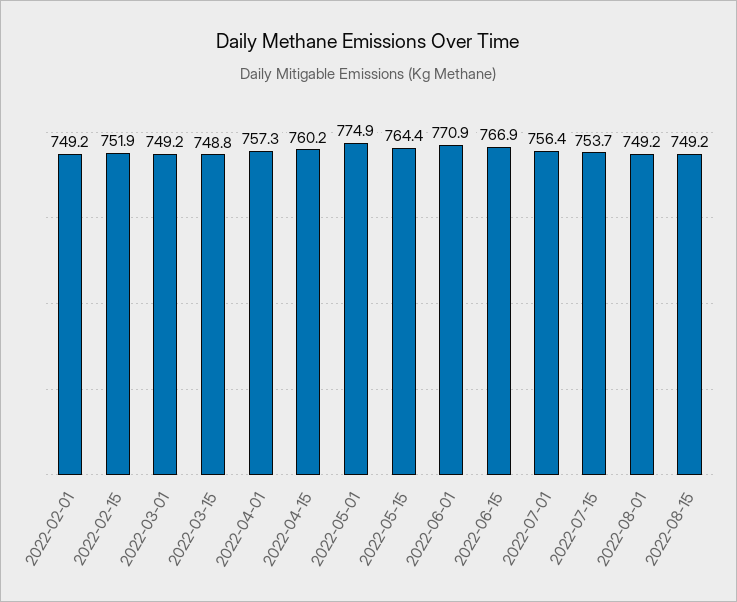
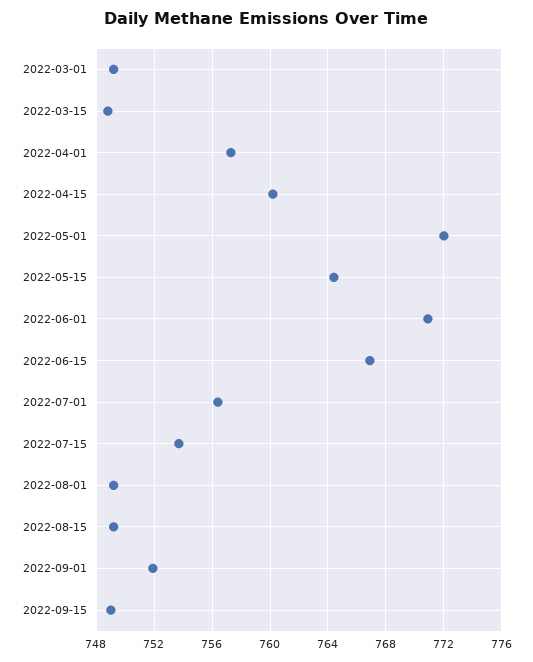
2022-02-01: 749.2 -> none
2022-02-15: 751.9 -> none
2022-05-01: 774.9 -> 772
2022-09-01: none -> 752
2022-09-15: none -> 749

